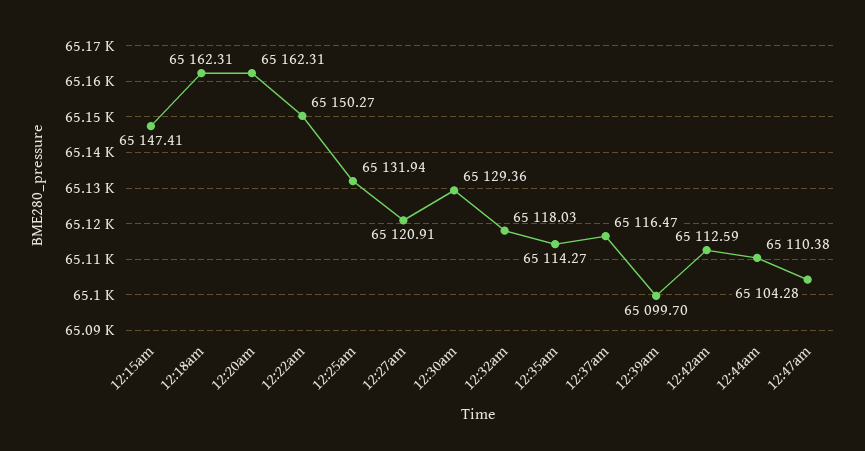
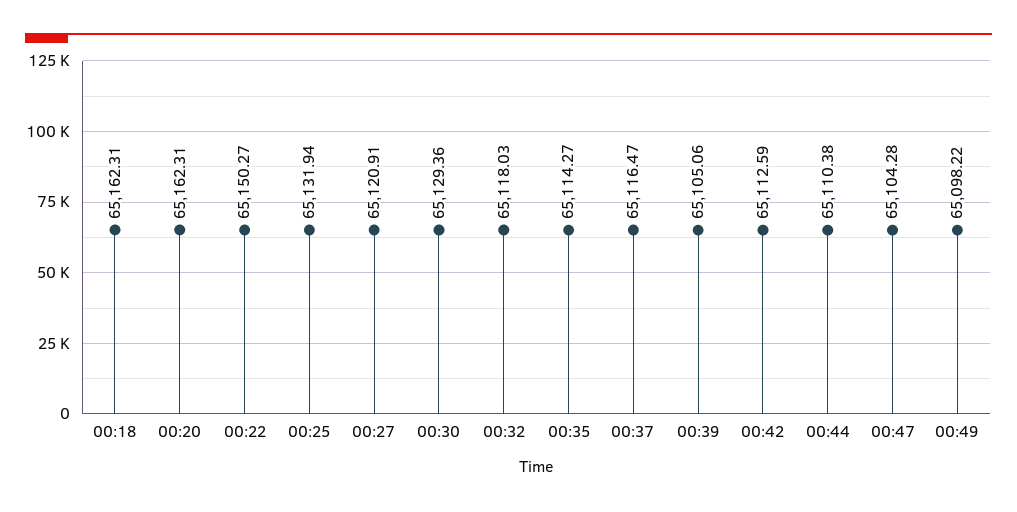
12:15am: 65147.41 -> none
12:39am: 65099.7 -> 65105.06
00:49: none -> 65098.22

